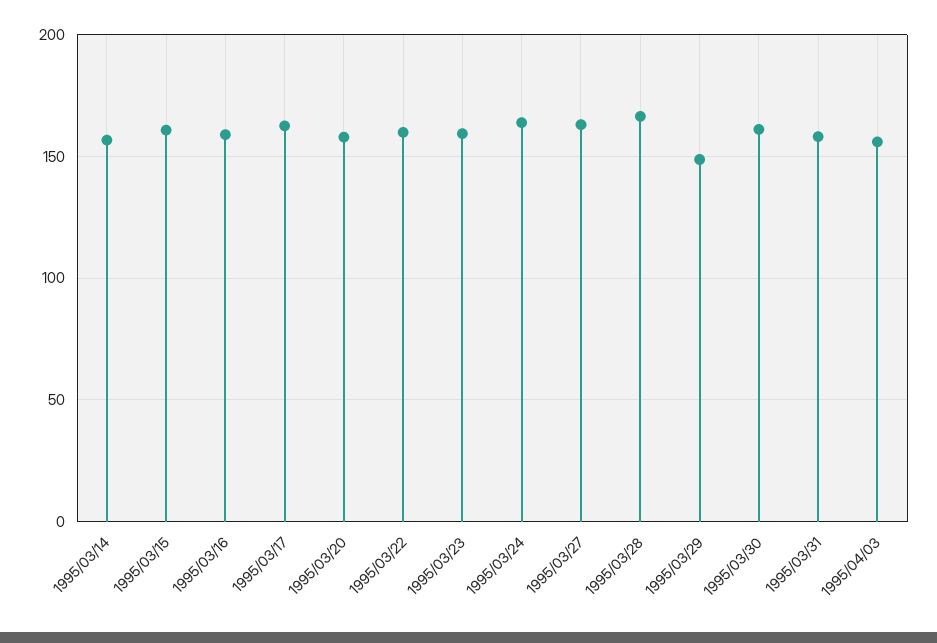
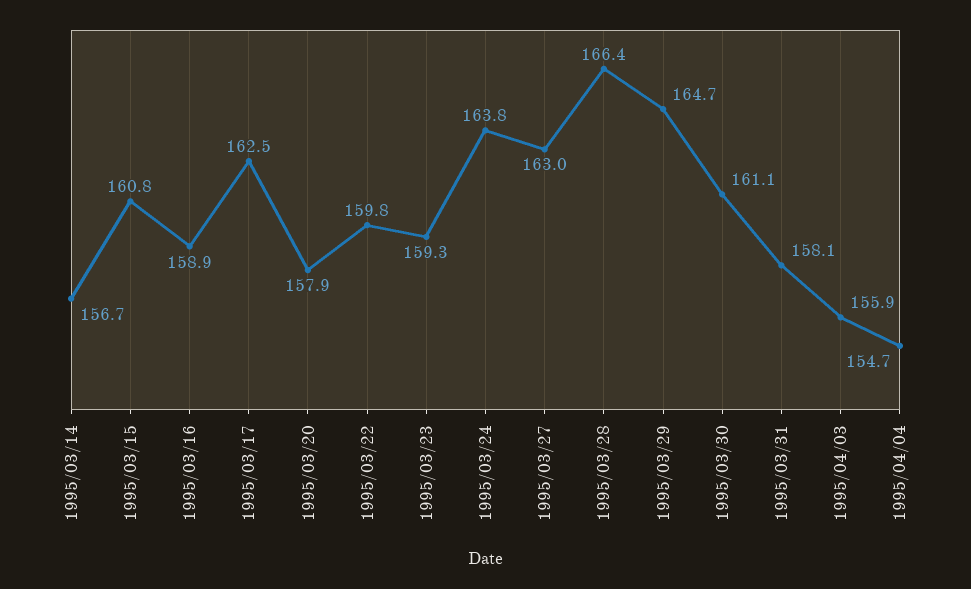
1995/03/29: 150 -> 164.7
1995/04/04: none -> 154.7

